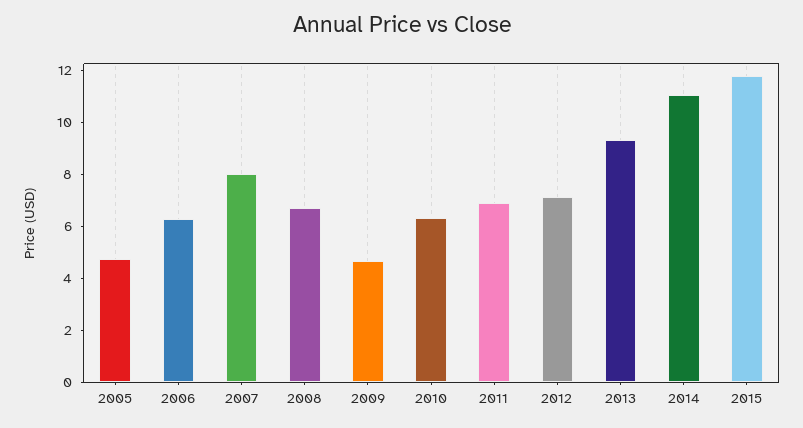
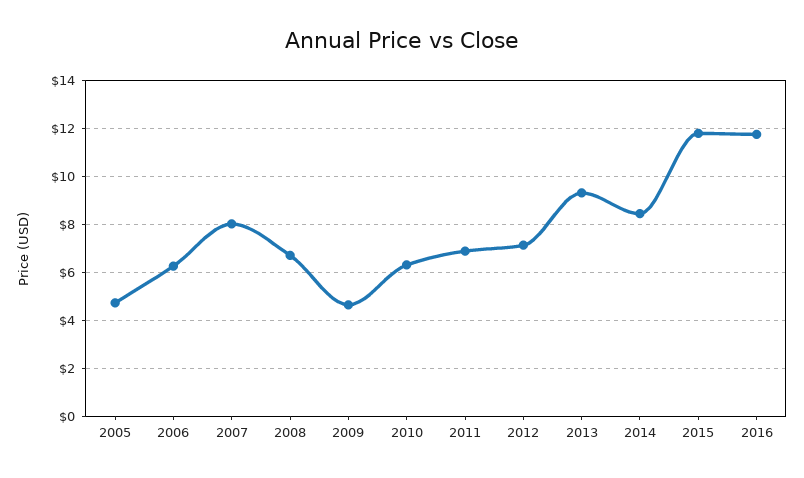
2014: 11 -> 8.5
2016: none -> 11.75

